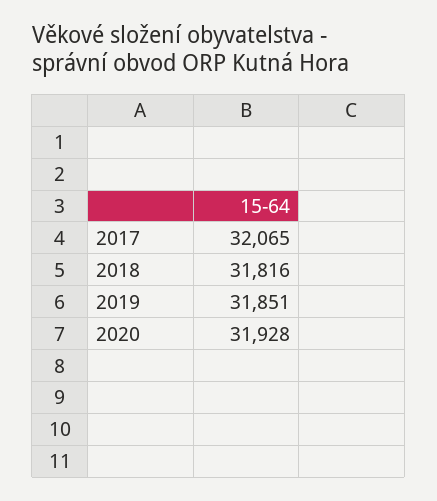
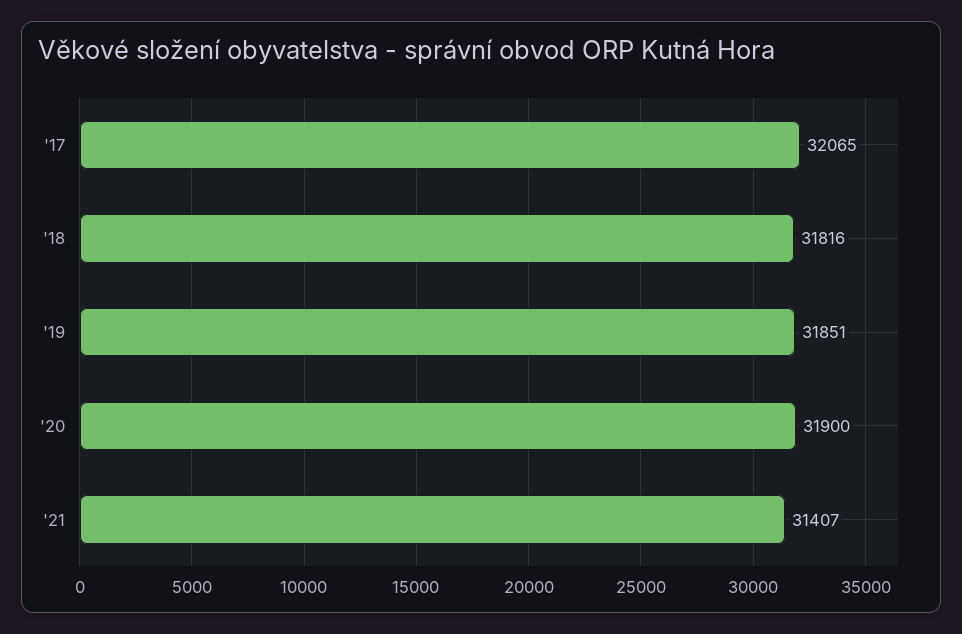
2020: 31928 -> 31900
'21: none -> 31407

